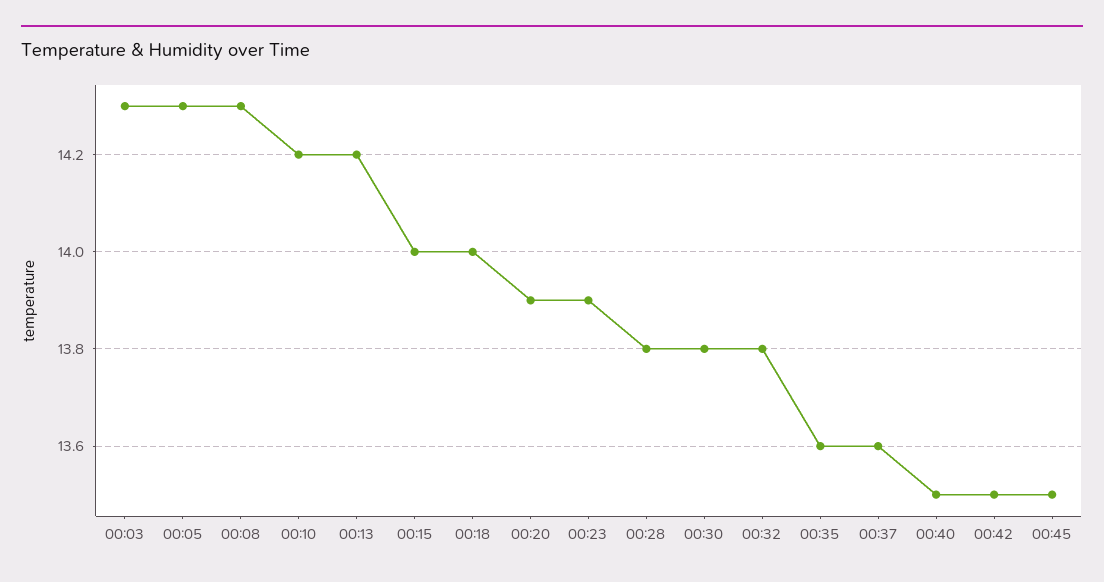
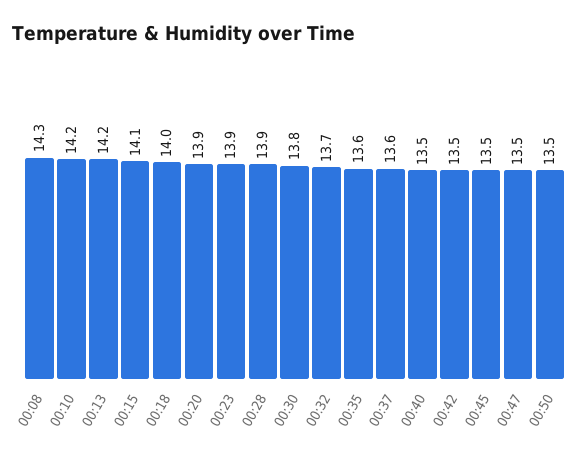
00:03: 14.3 -> none
00:05: 14.3 -> none
00:15: 14 -> 14.1
00:28: 13.8 -> 13.9
00:32: 13.8 -> 13.7
00:47: none -> 13.5
00:50: none -> 13.5

